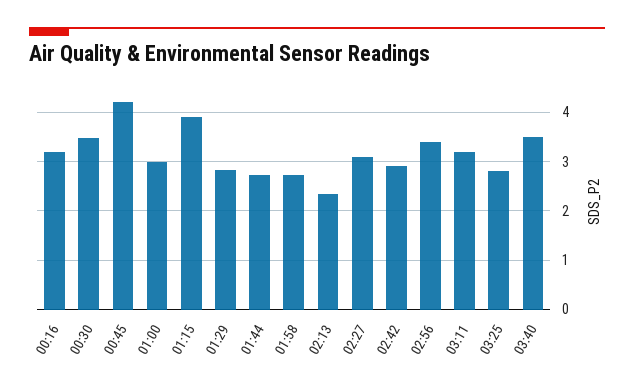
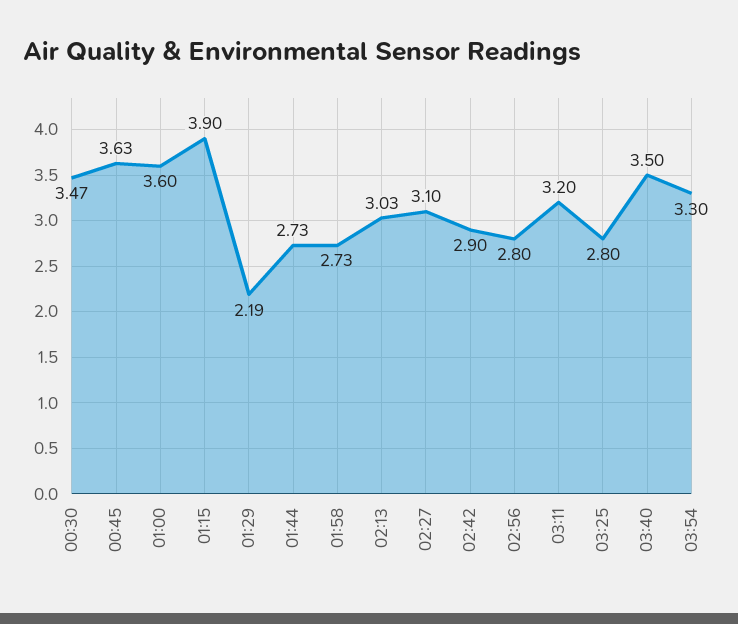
00:16: 3.2 -> none
00:45: 4.2 -> 3.63
01:00: 3 -> 3.6
01:29: 2.8 -> 2.19
02:13: 2.4 -> 3.03
02:56: 3.4 -> 2.8
03:54: none -> 3.3

